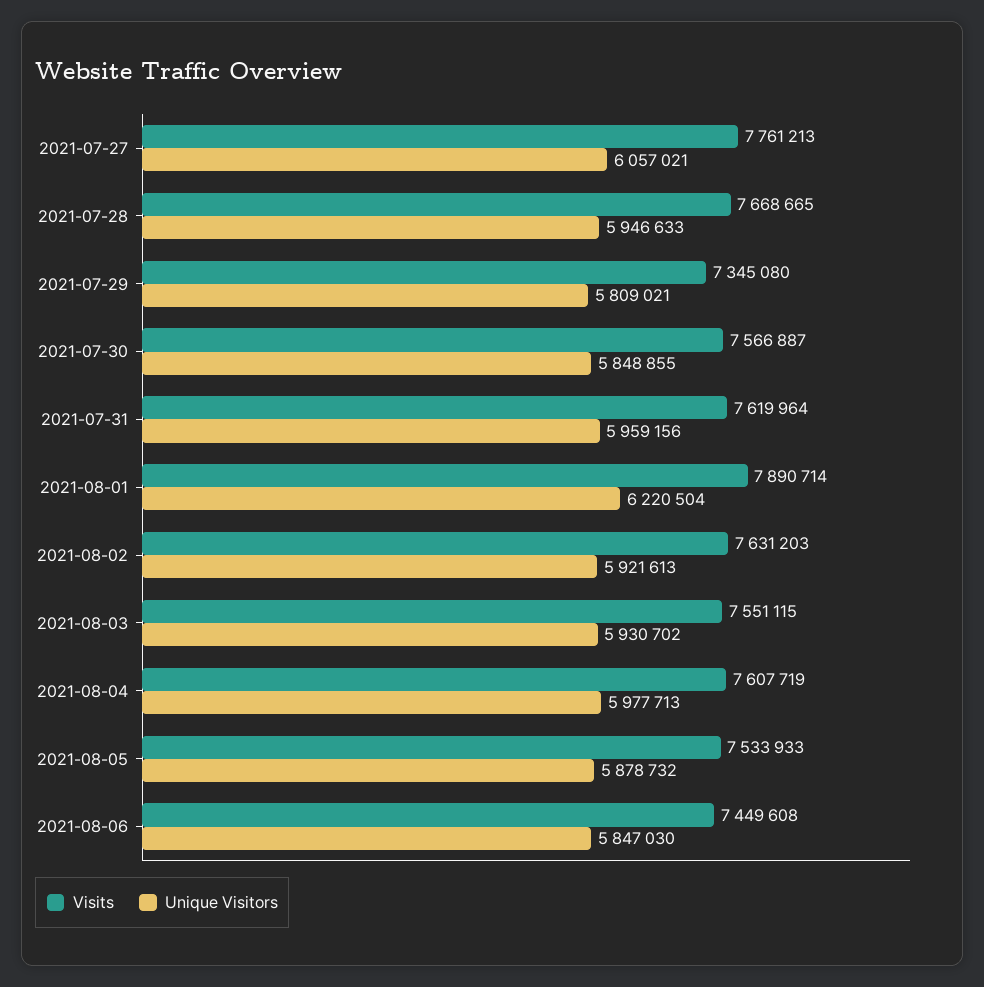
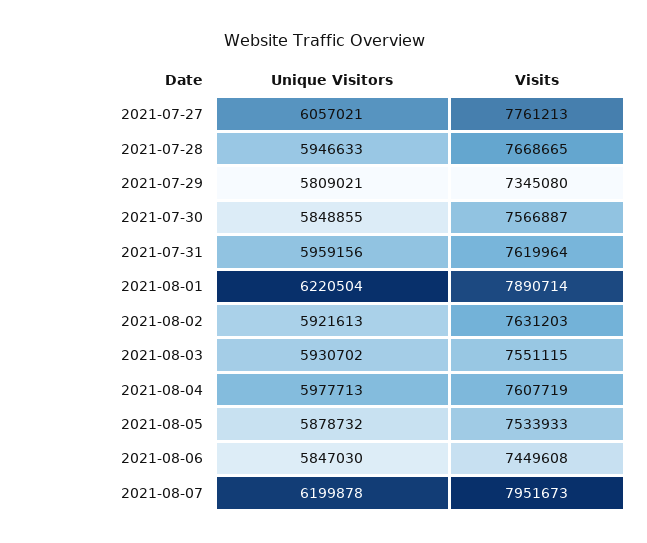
Unique Visitors, 2021-08-07: none -> 6199878
Visits, 2021-08-07: none -> 7951673

